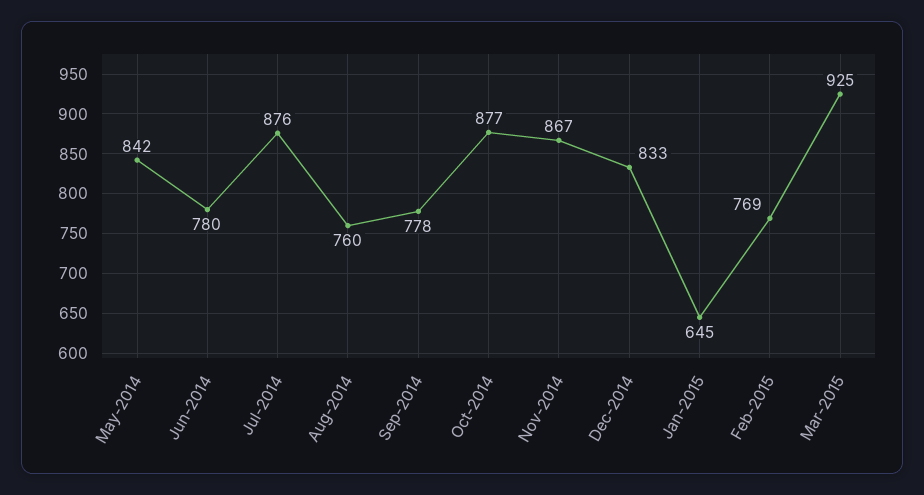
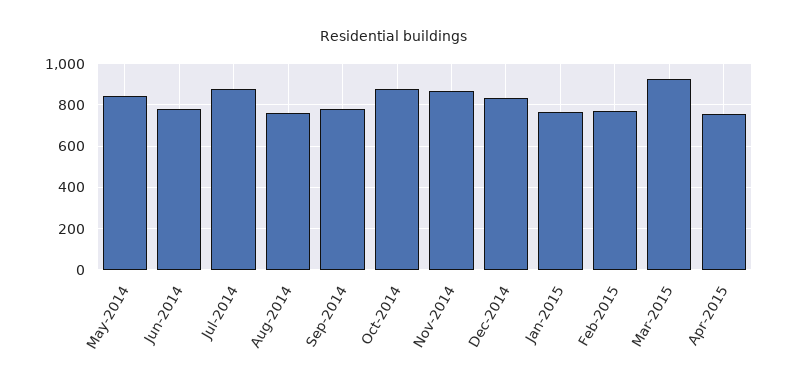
Jan-2015: 645 -> 750
Apr-2015: none -> 750

